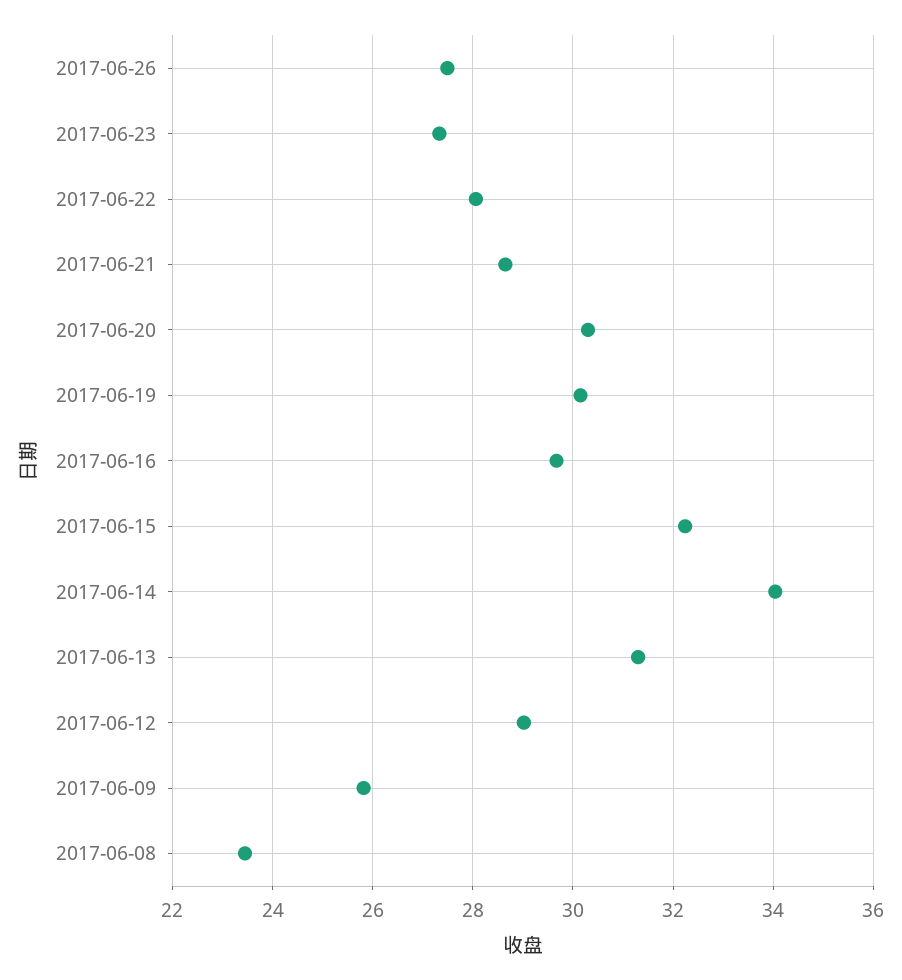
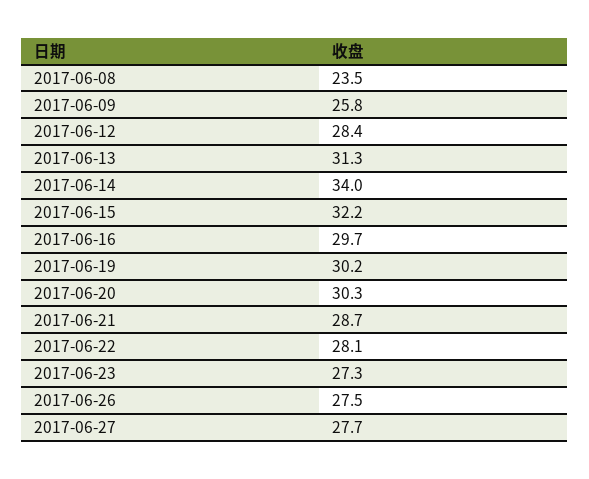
2017-06-12: 29 -> 28.4
2017-06-27: none -> 27.7

